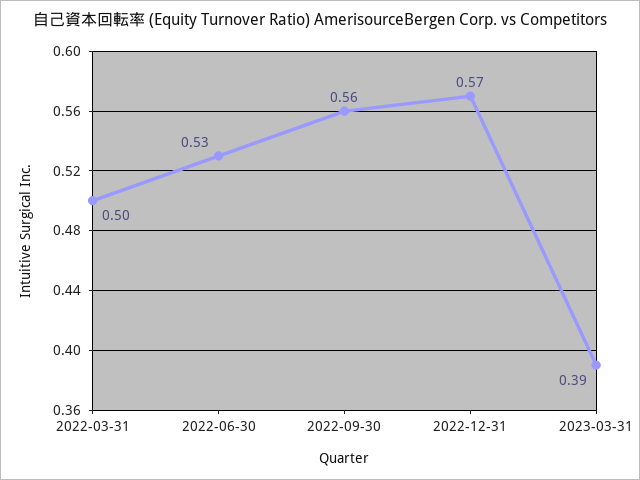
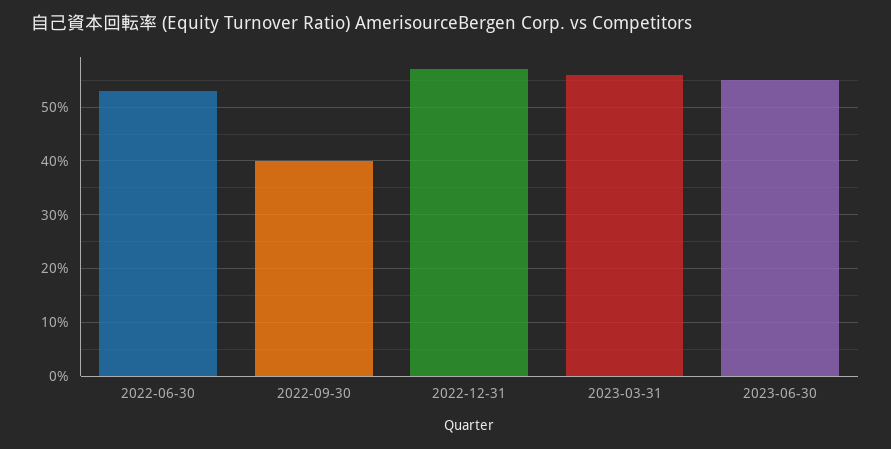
2022-03-31: 0.5 -> none
2022-09-30: 0.56 -> 0.4
2023-03-31: 0.39 -> 0.55
2023-06-30: none -> 0.55

